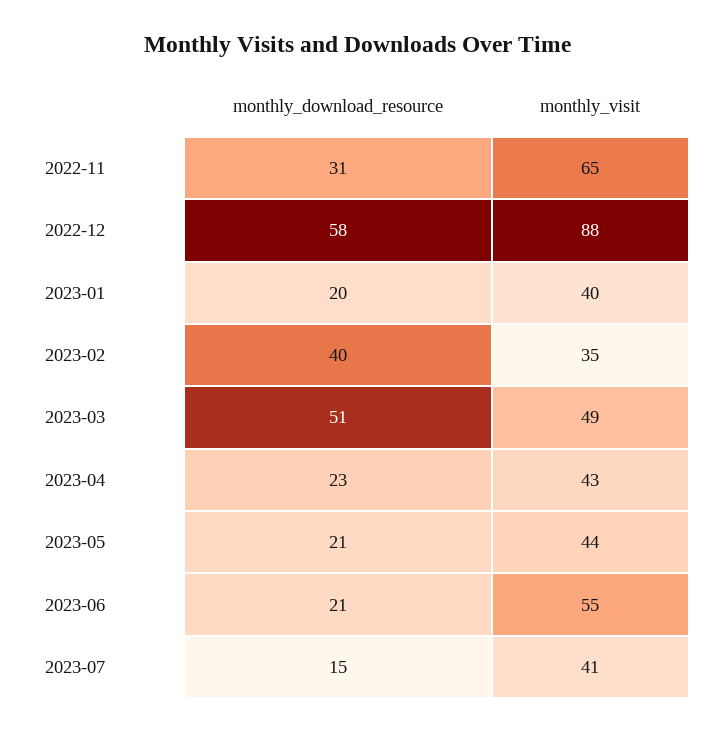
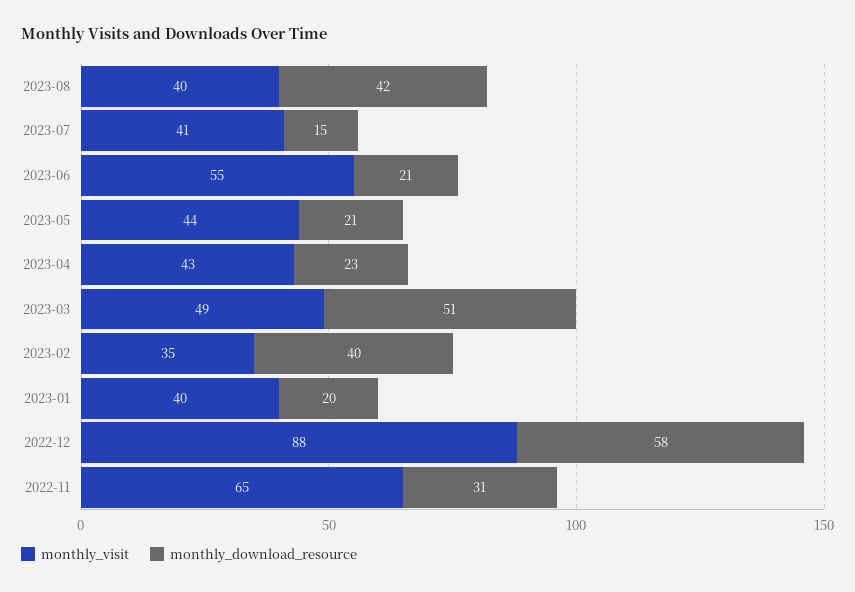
monthly_visit, 2023-08: none -> 40
monthly_download_resource, 2023-08: none -> 42

